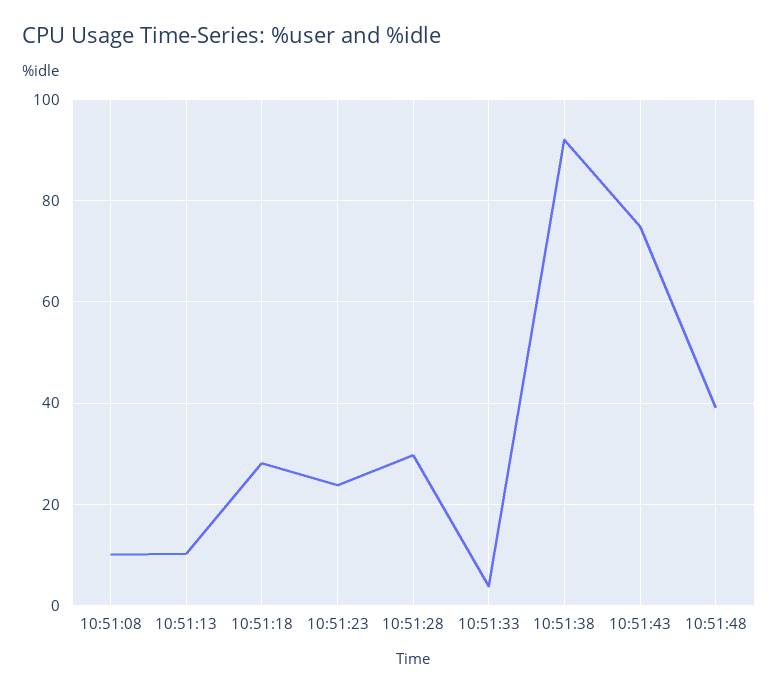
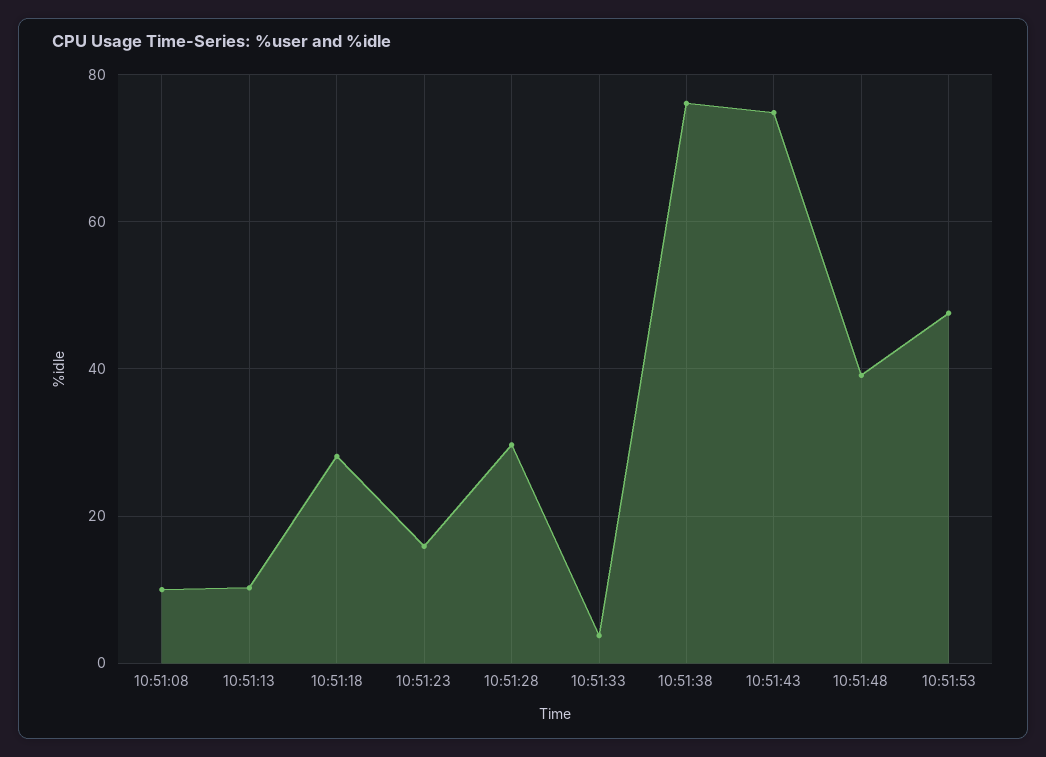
10:51:23: 24 -> 16
10:51:38: 92 -> 76
10:51:53: none -> 48

